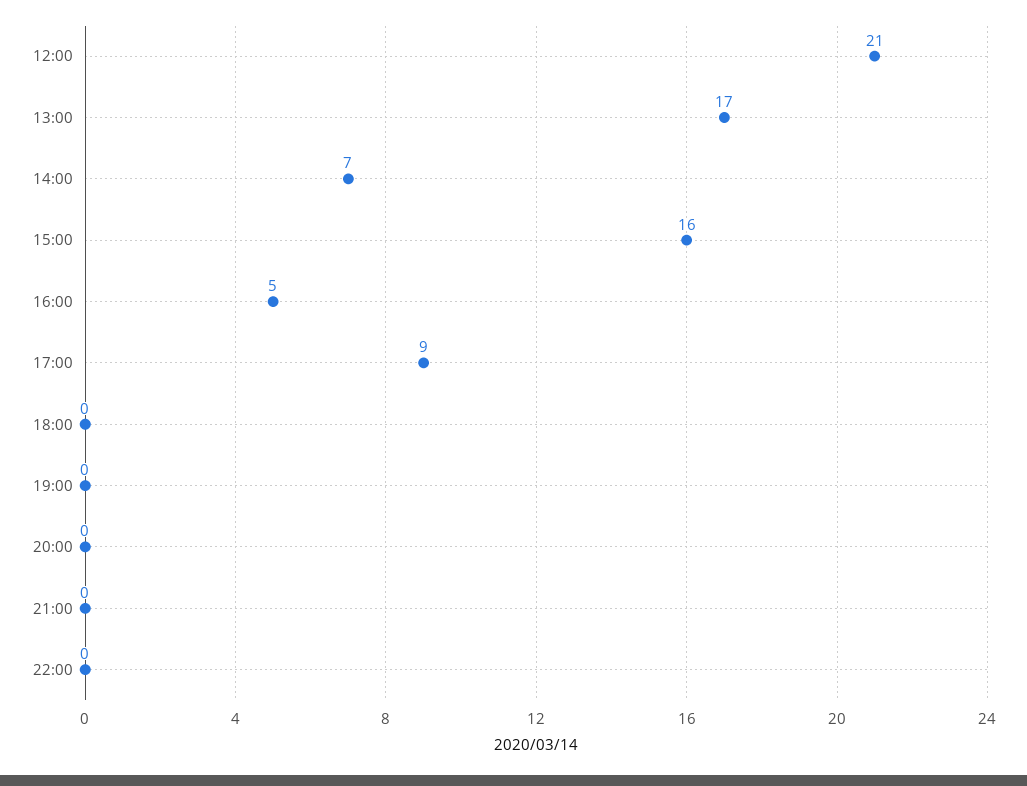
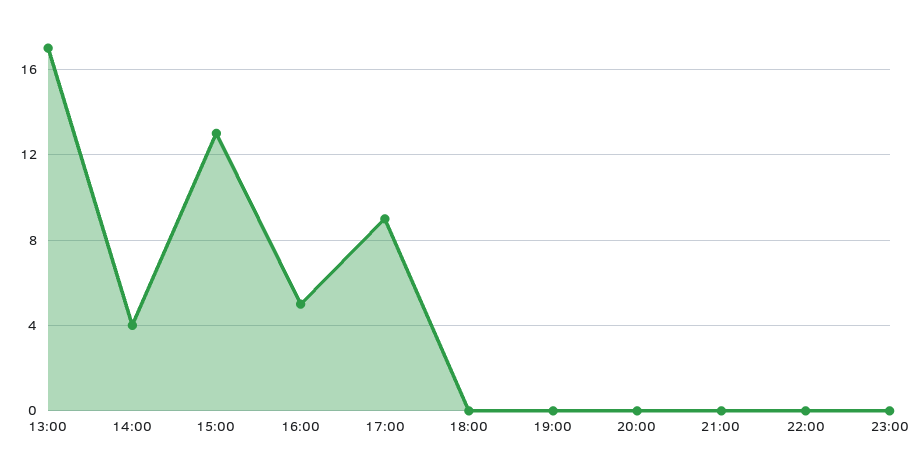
12:00: 21 -> none
14:00: 7 -> 4
15:00: 16 -> 13
23:00: none -> 0

